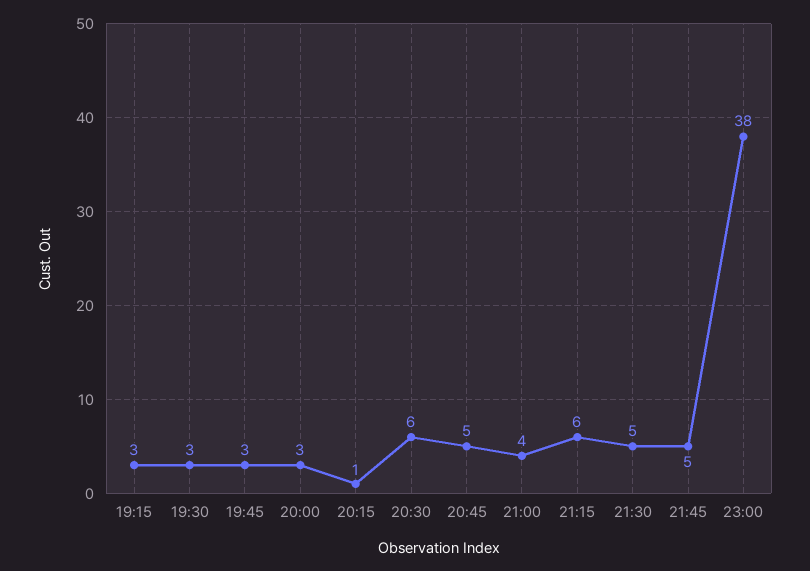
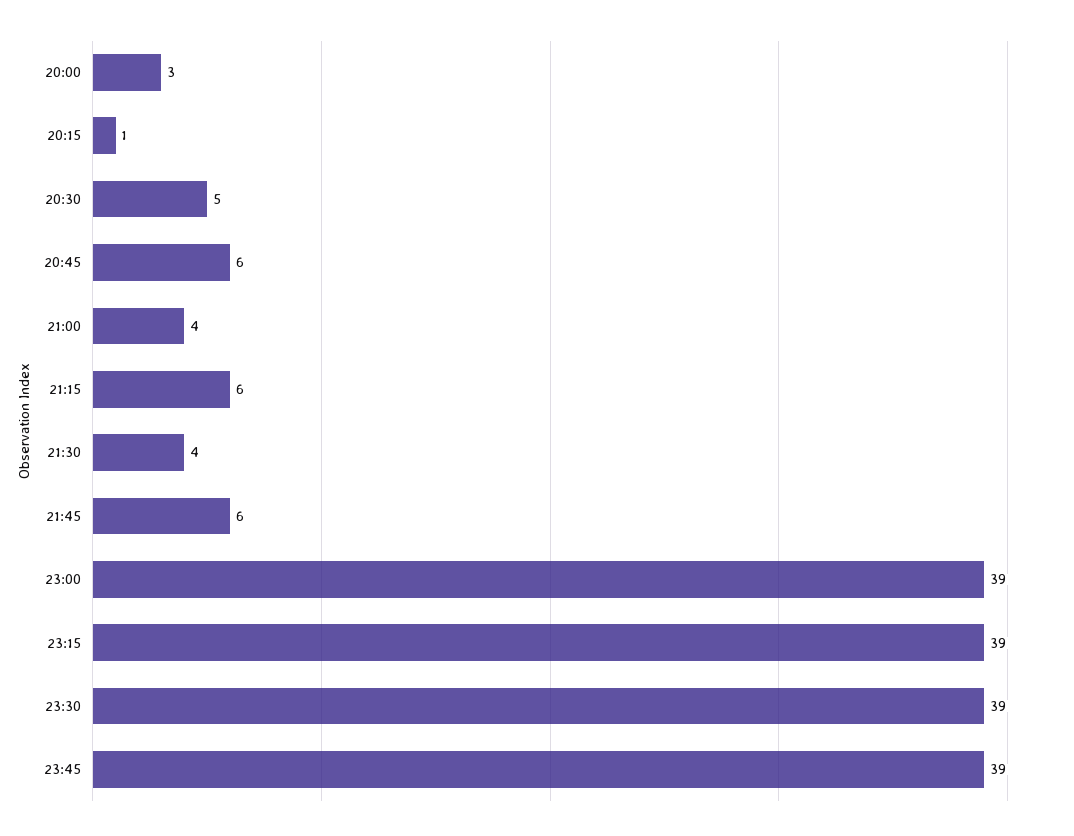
19:15: 3 -> none
19:30: 3 -> none
19:45: 3 -> none
20:30: 6 -> 5
20:45: 5 -> 6
21:30: 5 -> 4
21:45: 5 -> 6
23:00: 38 -> 39
23:15: none -> 39
23:30: none -> 39
23:45: none -> 39

